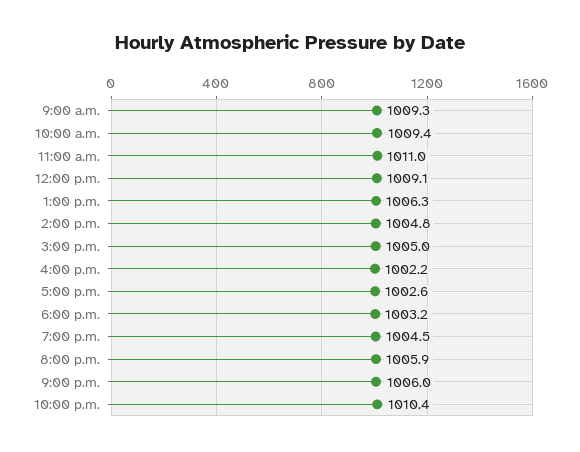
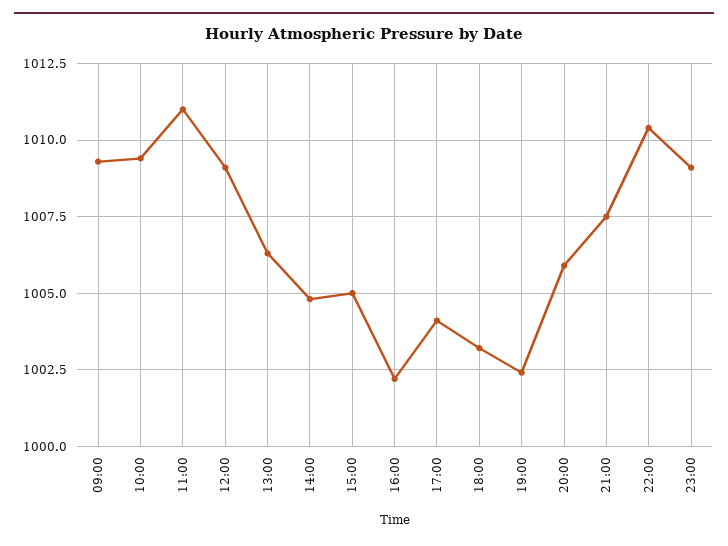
5:00 p.m.: 1002.6 -> 1004
7:00 p.m.: 1004.5 -> 1002.5
9:00 p.m.: 1006 -> 1007.5
23:00: none -> 1009

